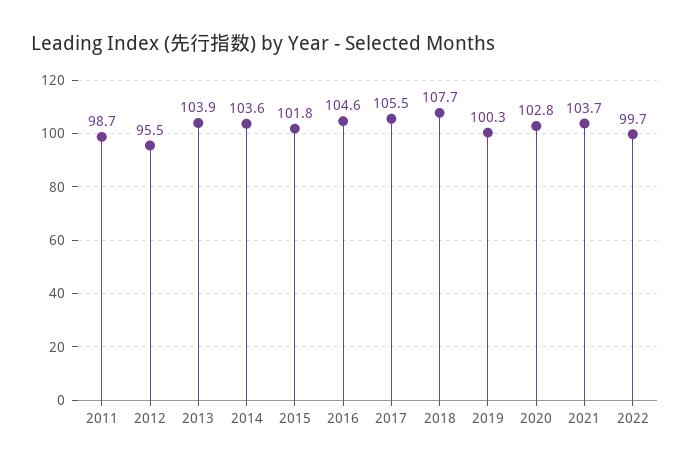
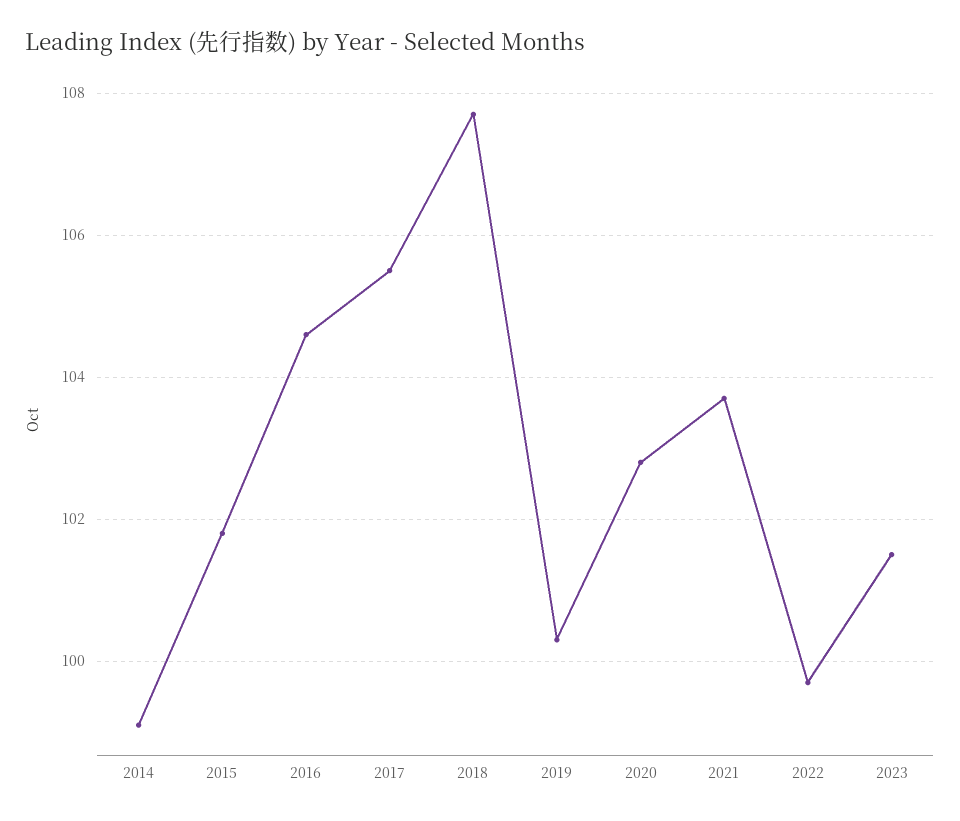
2011: 98.7 -> none
2012: 95.5 -> none
2013: 103.9 -> none
2014: 103.6 -> 99
2023: none -> 101.5

